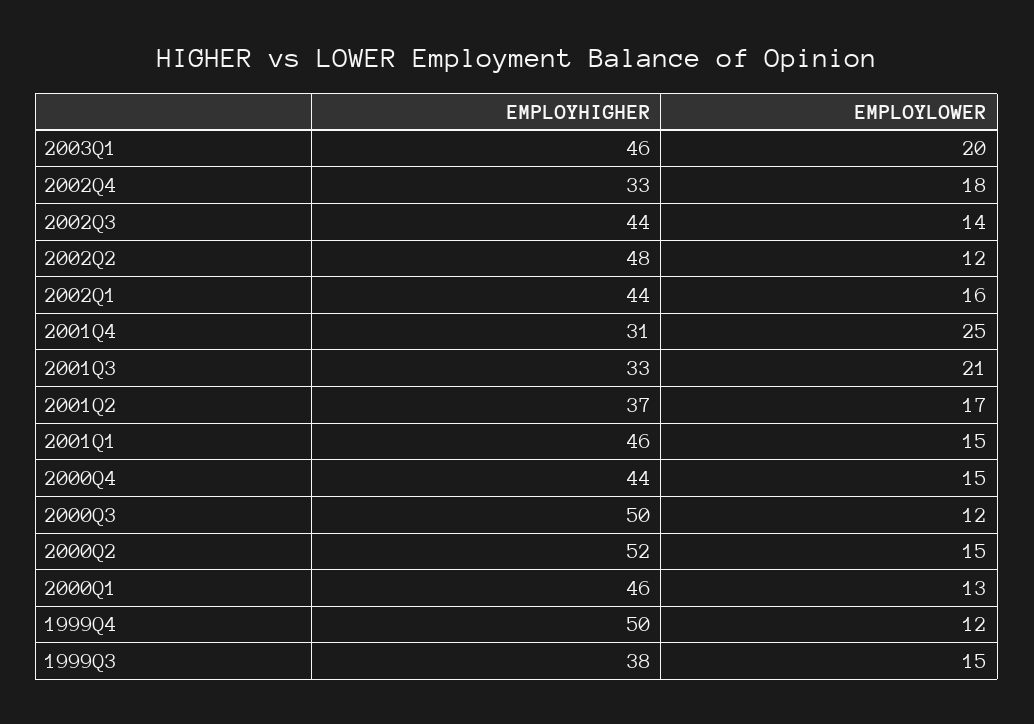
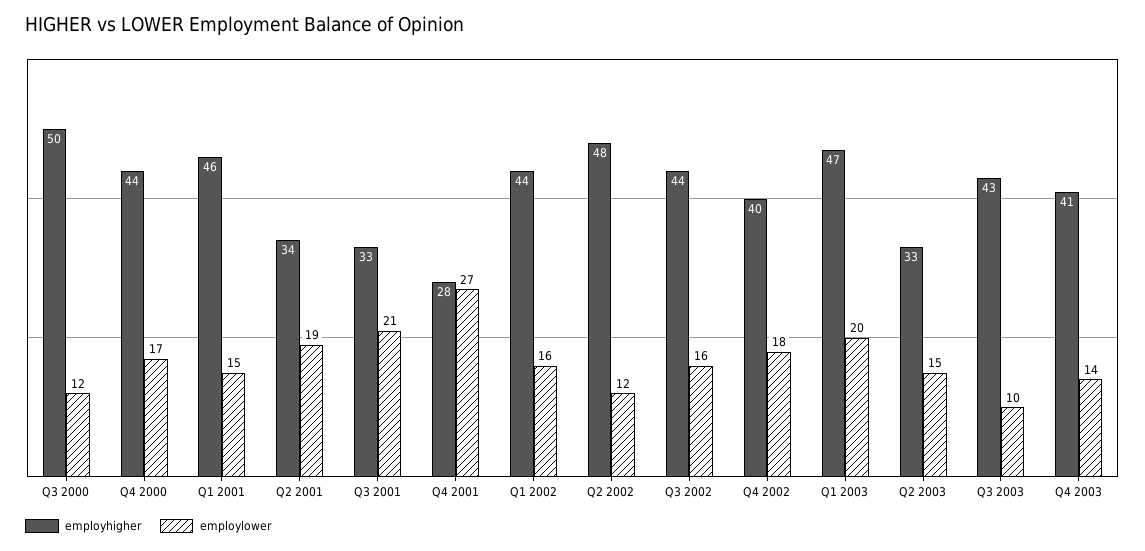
EMPLOYHIGHER, 2003Q1: 46 -> 47
EMPLOYHIGHER, 2002Q4: 33 -> 40
EMPLOYLOWER, 2002Q3: 14 -> 16
EMPLOYHIGHER, 2001Q4: 31 -> 28
EMPLOYLOWER, 2001Q4: 25 -> 27
EMPLOYHIGHER, 2001Q2: 37 -> 34
EMPLOYLOWER, 2001Q2: 17 -> 19
EMPLOYLOWER, 2000Q4: 15 -> 17
EMPLOYHIGHER, 2000Q2: 52 -> none
EMPLOYLOWER, 2000Q2: 15 -> none
EMPLOYHIGHER, 2000Q1: 46 -> none
EMPLOYLOWER, 2000Q1: 13 -> none
EMPLOYHIGHER, 1999Q4: 50 -> none
EMPLOYLOWER, 1999Q4: 12 -> none
EMPLOYHIGHER, 1999Q3: 38 -> none
EMPLOYLOWER, 1999Q3: 15 -> none
EMPLOYHIGHER, Q2 2003: none -> 33
EMPLOYLOWER, Q2 2003: none -> 15
EMPLOYHIGHER, Q3 2003: none -> 43
EMPLOYLOWER, Q3 2003: none -> 10
EMPLOYHIGHER, Q4 2003: none -> 41
EMPLOYLOWER, Q4 2003: none -> 14

